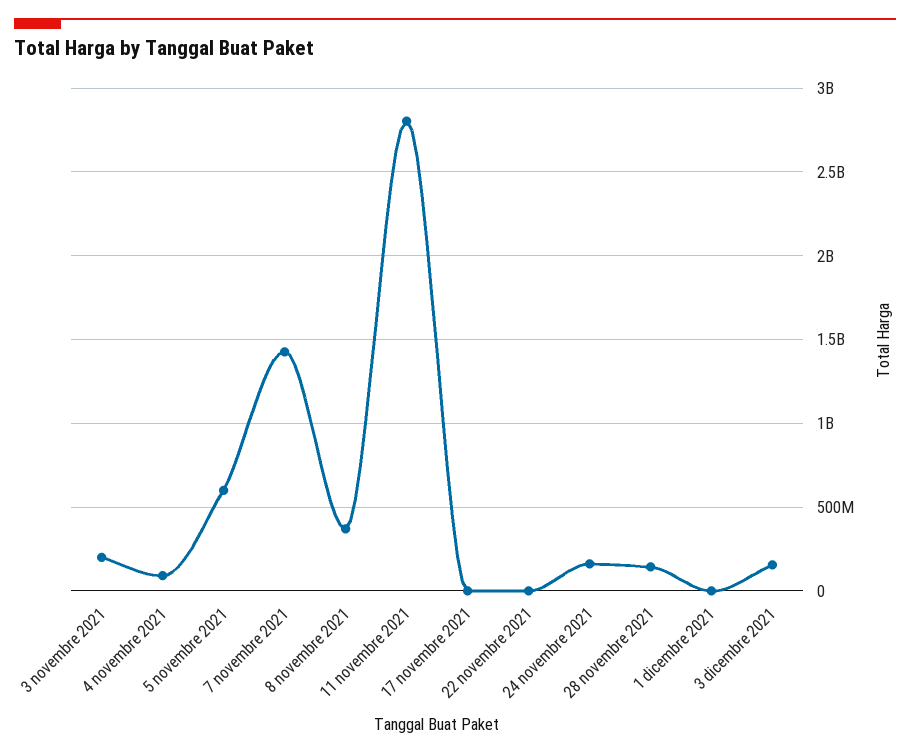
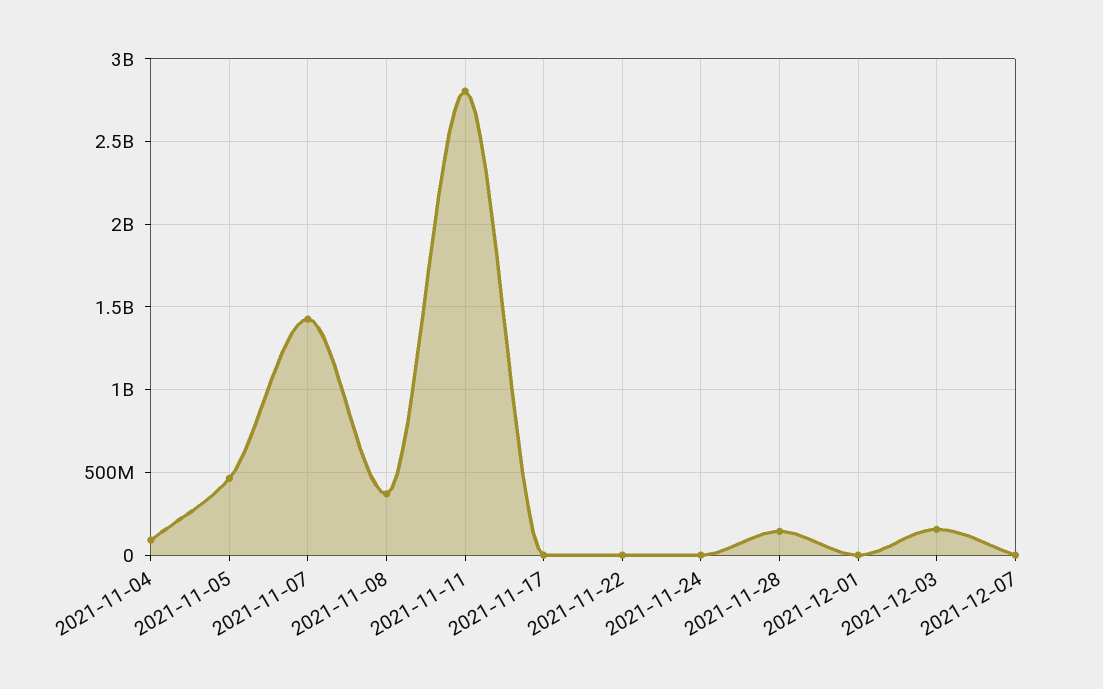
3 novembre 2021: 200000000 -> none
5 novembre 2021: 600000000 -> 450000000
24 novembre 2021: 150000000 -> 0
2021-12-07: none -> 0

